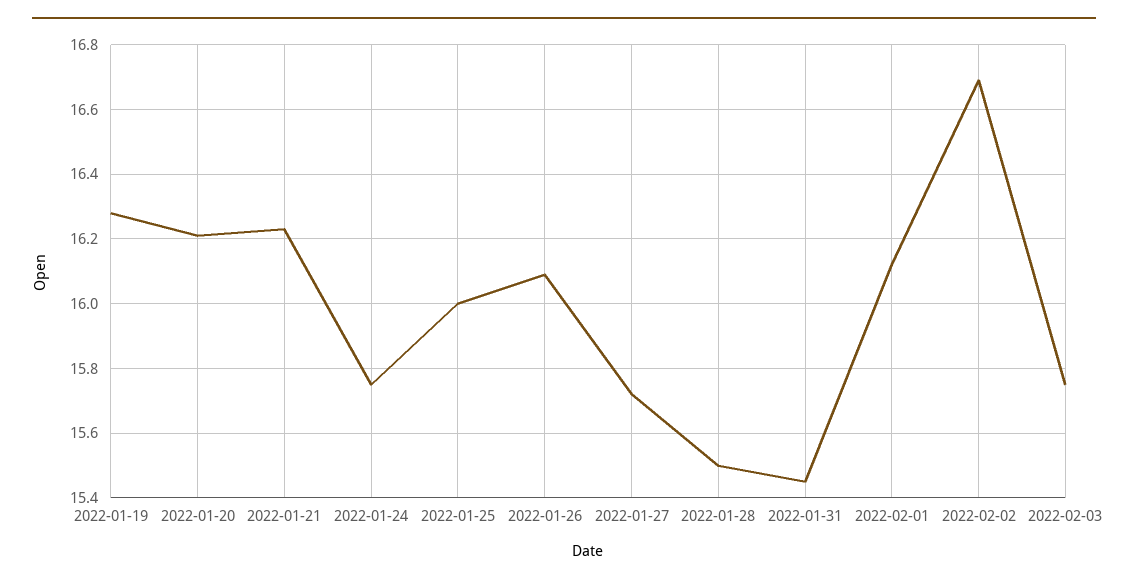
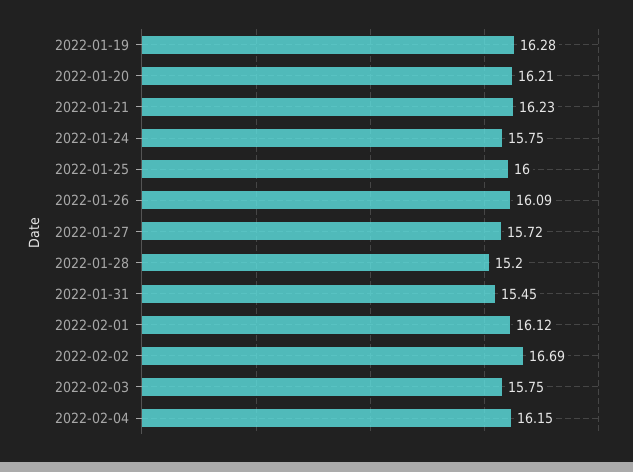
2022-01-28: 15.5 -> 15.2
2022-02-04: none -> 16.15

